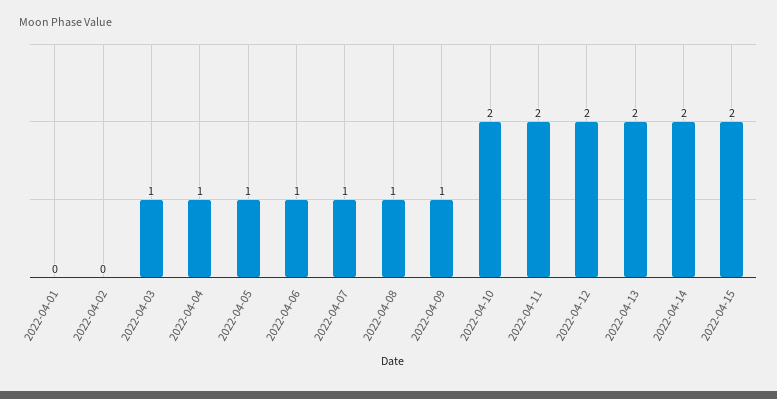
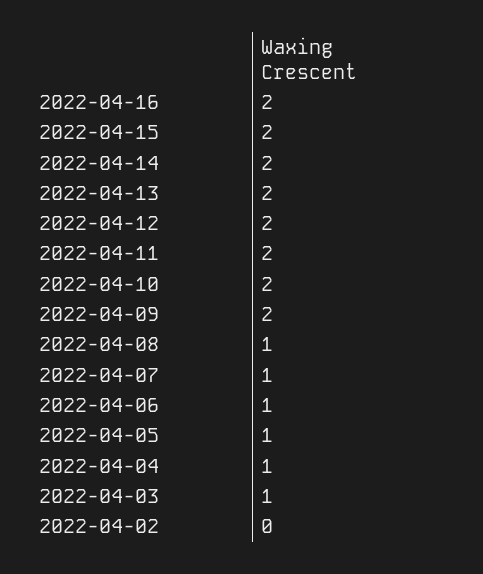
2022-04-01: 0 -> none
2022-04-09: 1 -> 2
2022-04-16: none -> 2

